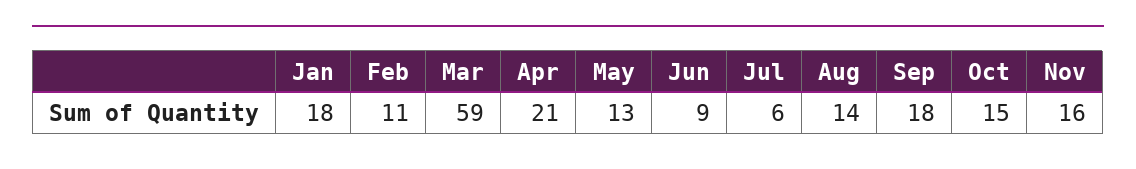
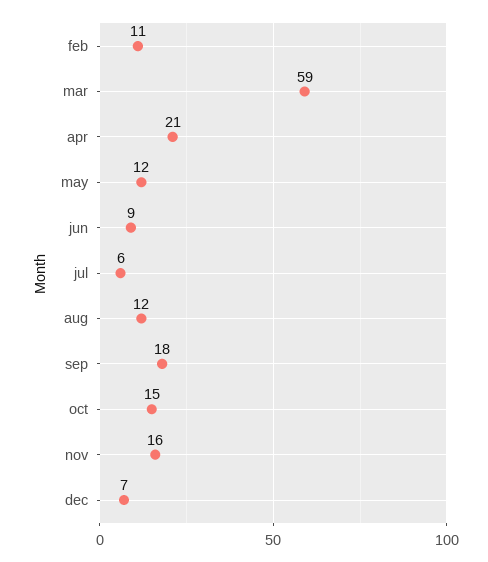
Jan: 18 -> none
May: 13 -> 12
Aug: 14 -> 12
dec: none -> 7

